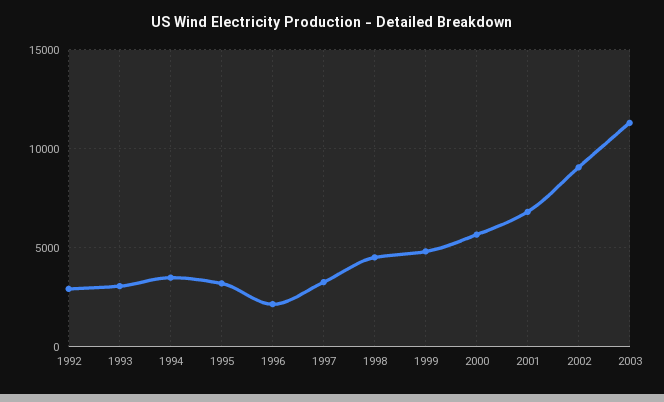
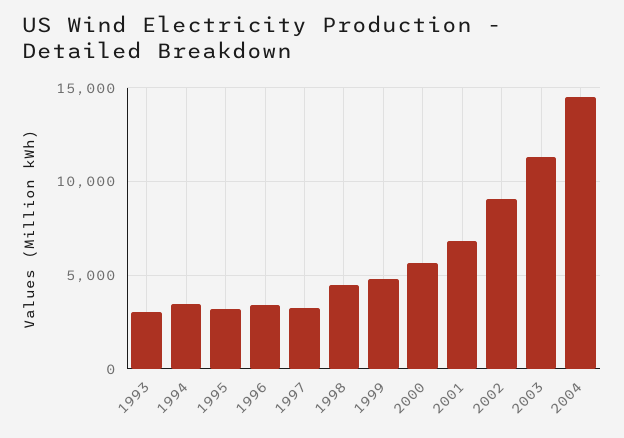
1992: 3000 -> none
1996: 2000 -> 3500
2004: none -> 14500

